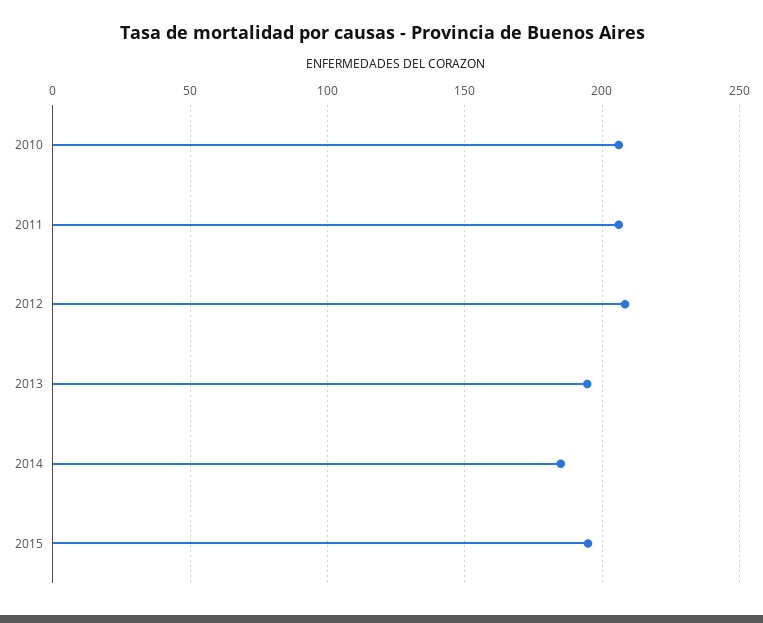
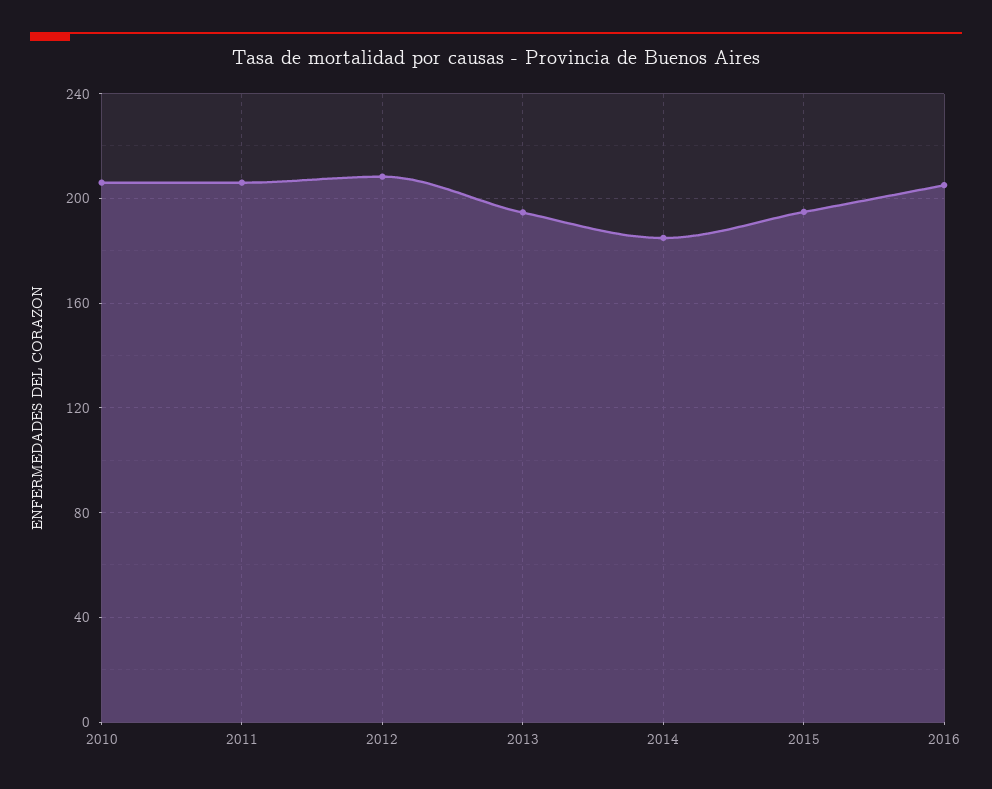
2016: none -> 205

